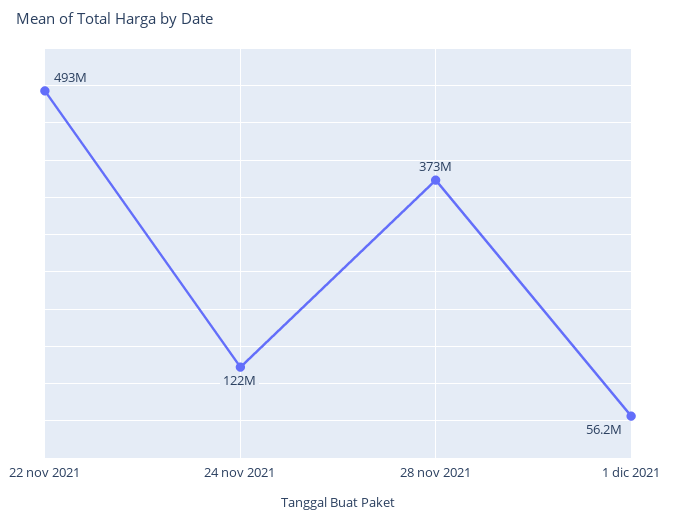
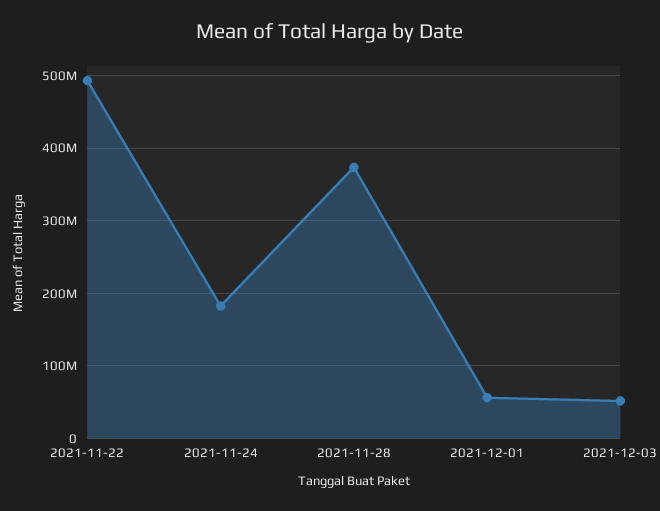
24 nov 2021: 122000000 -> 180000000
2021-12-03: none -> 50000000

